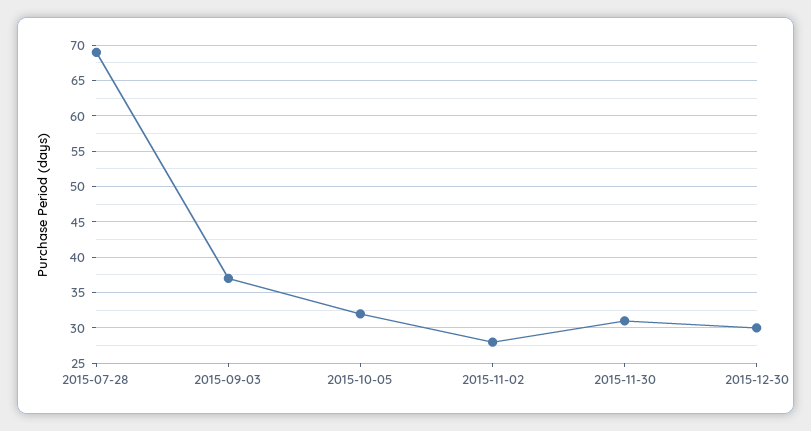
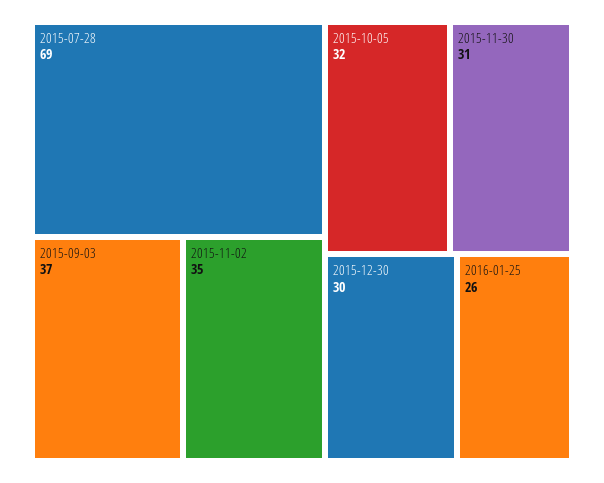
2015-11-02: 28 -> 35
2016-01-25: none -> 26

